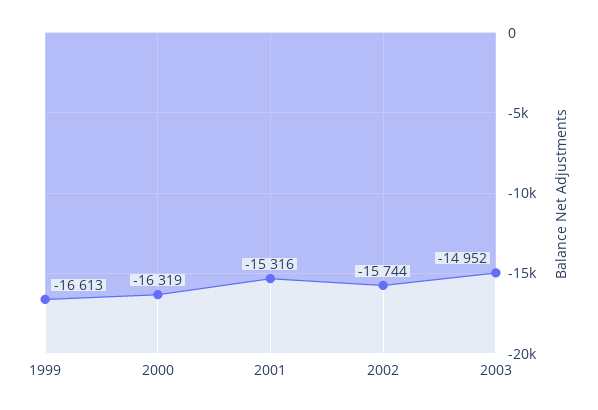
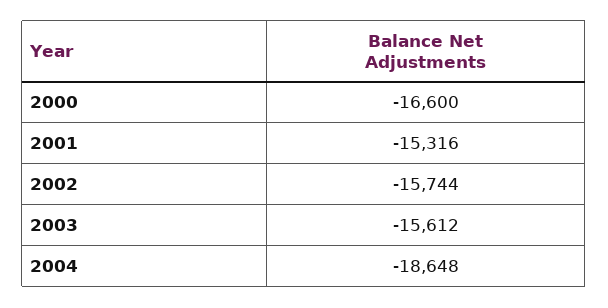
1999: -16613 -> none
2000: -16319 -> -16600
2003: -14952 -> -15612
2004: none -> -18648

